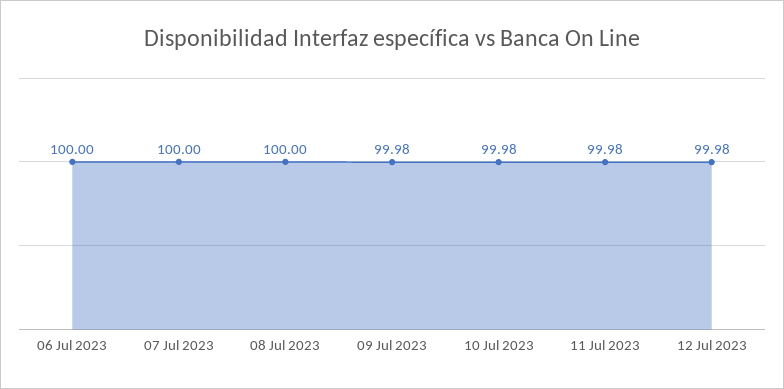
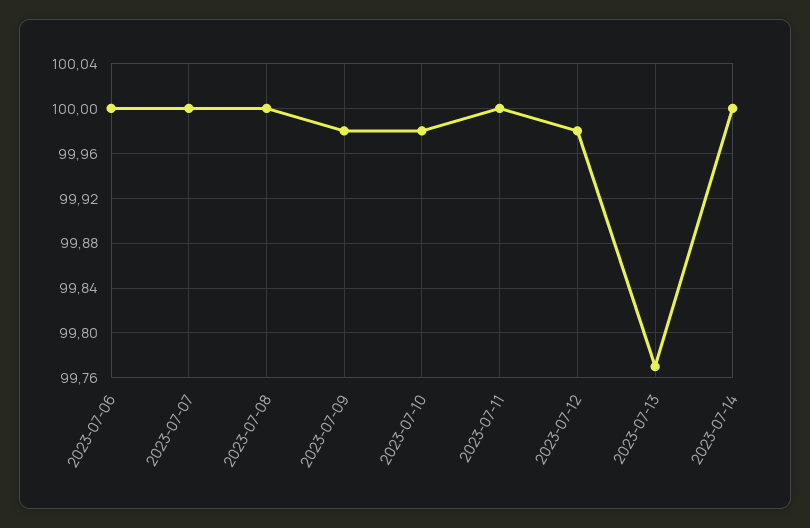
11 Jul 2023: 99.98 -> 100
2023-07-13: none -> 99.77
2023-07-14: none -> 100

